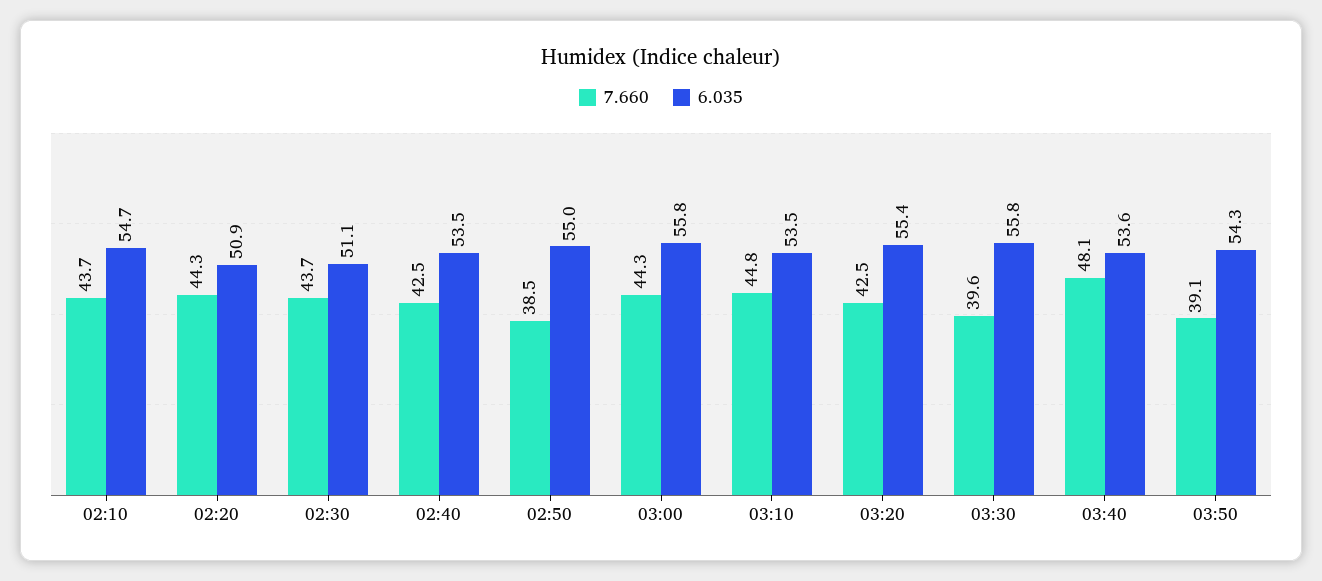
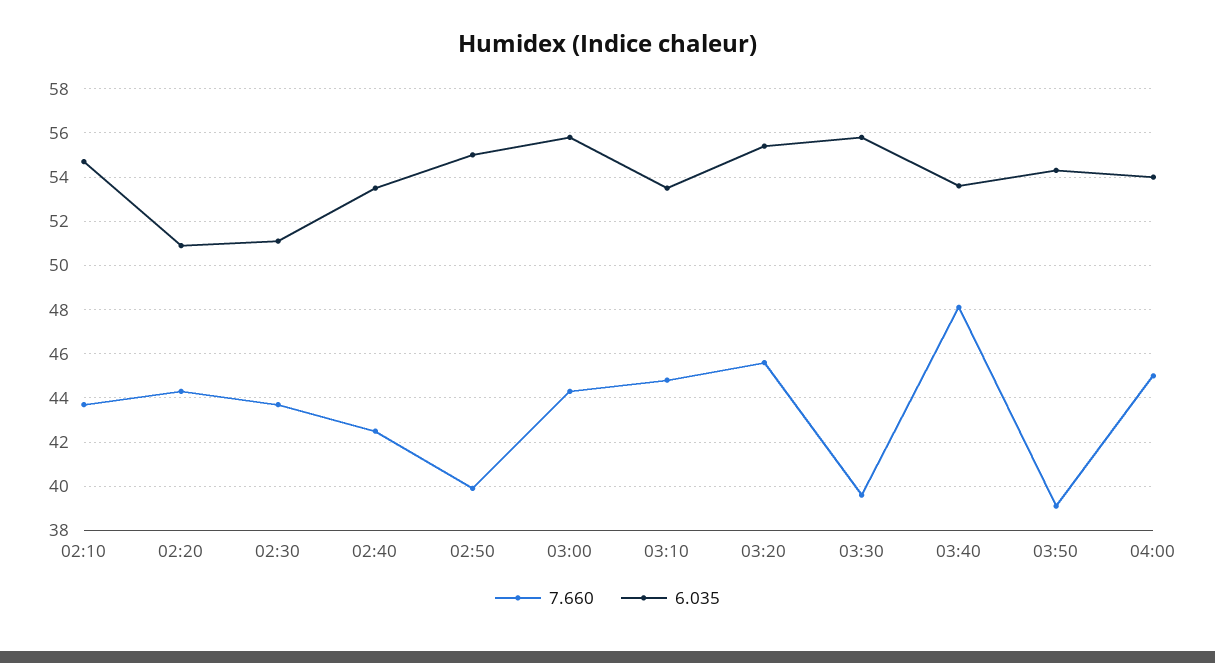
7.660, 02:50: 38.5 -> 40
7.660, 03:20: 42.5 -> 45.5
7.660, 04:00: none -> 45
6.035, 04:00: none -> 54

